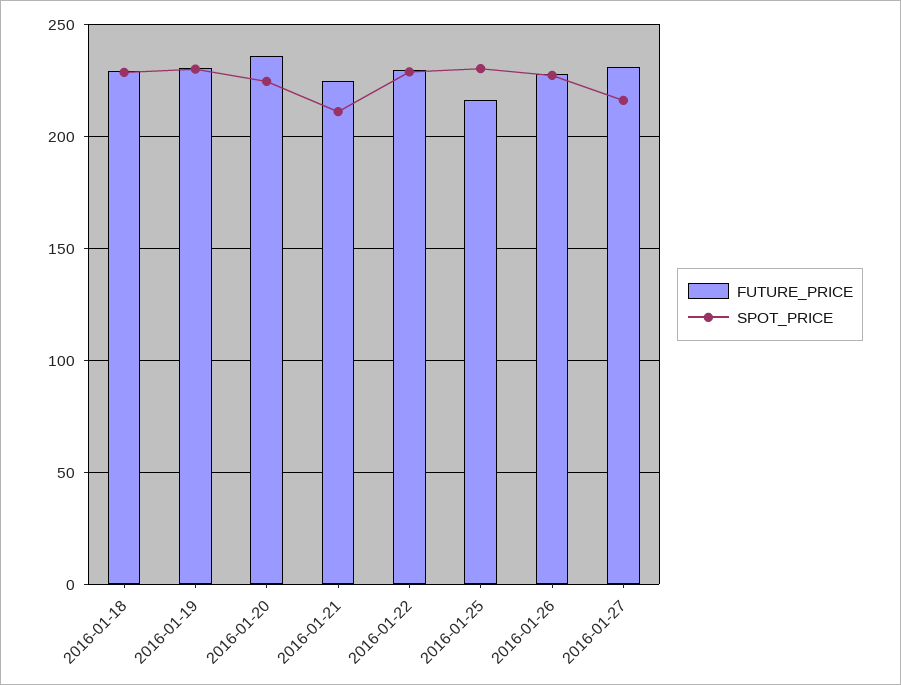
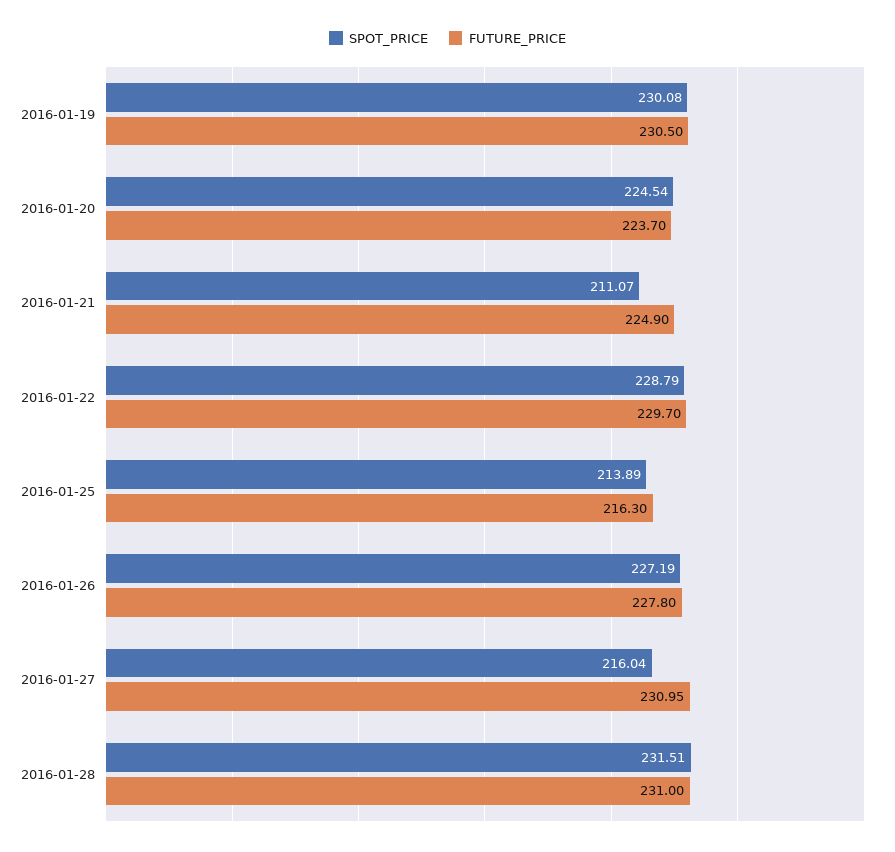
FUTURE_PRICE, 2016-01-18: 230 -> none
SPOT_PRICE, 2016-01-18: 230 -> none
FUTURE_PRICE, 2016-01-20: 235 -> 223.7
SPOT_PRICE, 2016-01-25: 230 -> 213.89
SPOT_PRICE, 2016-01-28: none -> 231.51
FUTURE_PRICE, 2016-01-28: none -> 231

